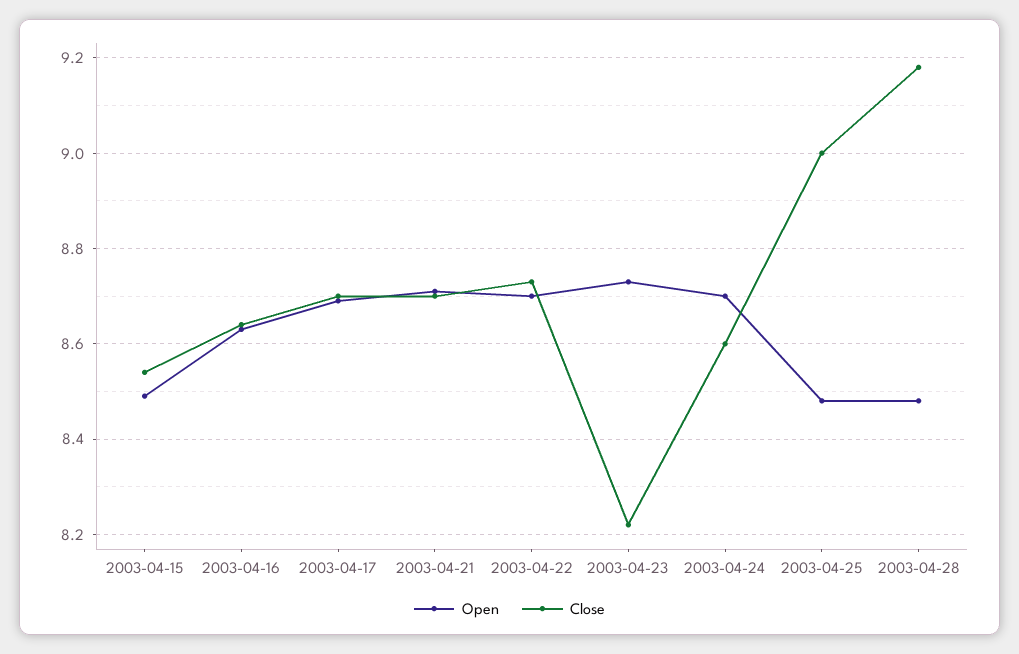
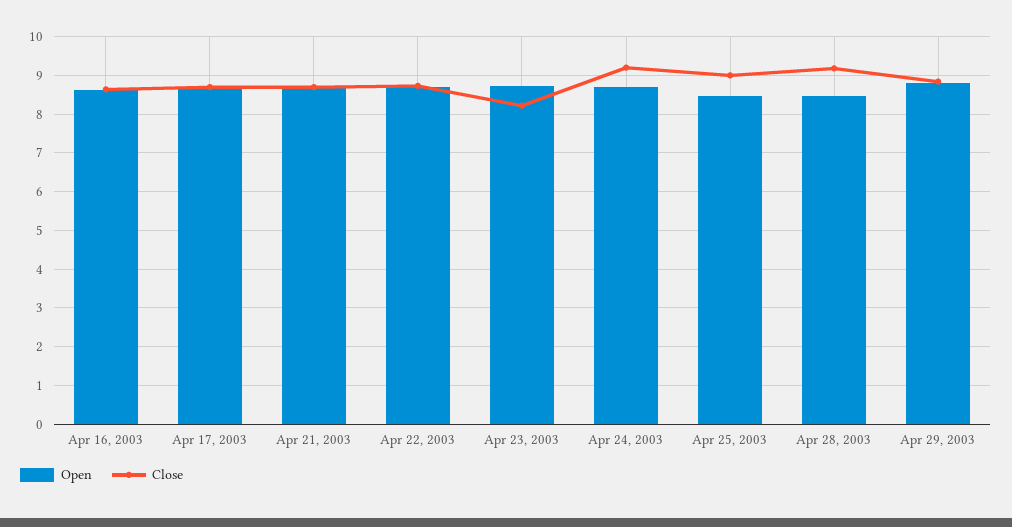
Open, 2003-04-15: 8.5 -> none
Close, 2003-04-15: 8.55 -> none
Close, 2003-04-24: 8.6 -> 9.2
Open, Apr 29, 2003: none -> 8.8
Close, Apr 29, 2003: none -> 8.8

